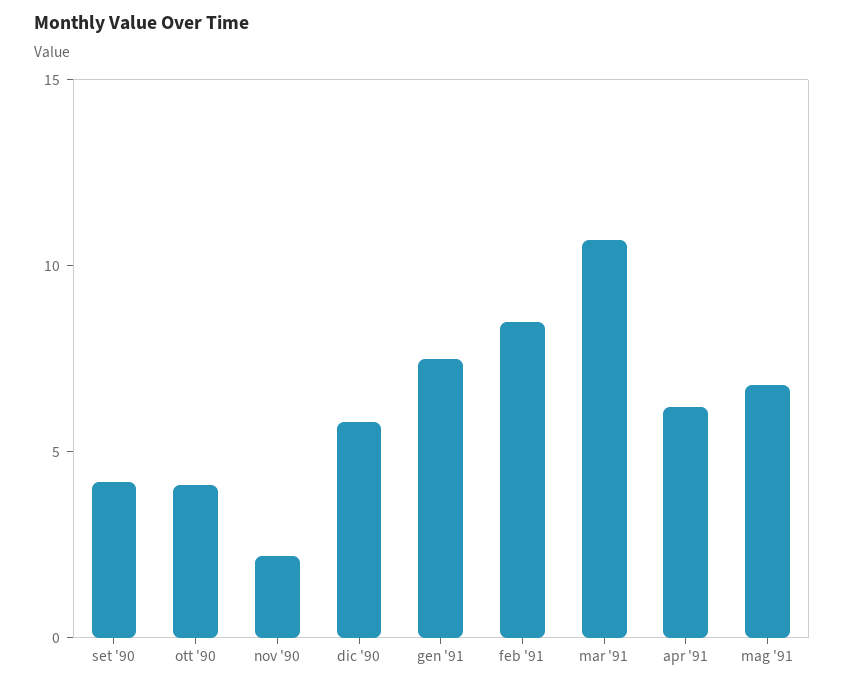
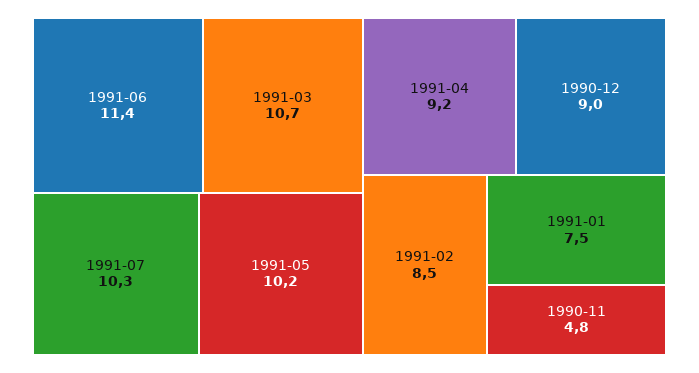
set '90: 4 -> none
ott '90: 4 -> none
nov '90: 2 -> 4.8
dic '90: 6 -> 9
apr '91: 6 -> 9.2
mag '91: 7 -> 10.2
1991-06: none -> 11.4
1991-07: none -> 10.3

